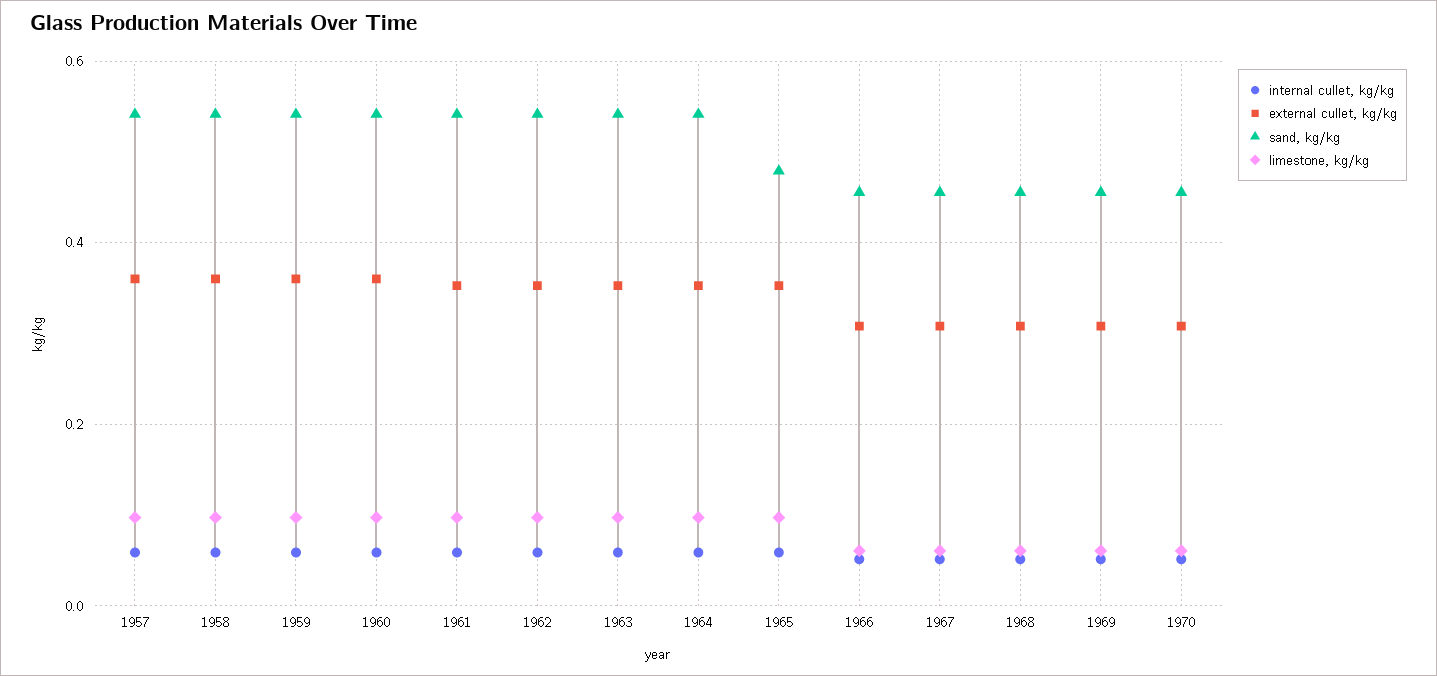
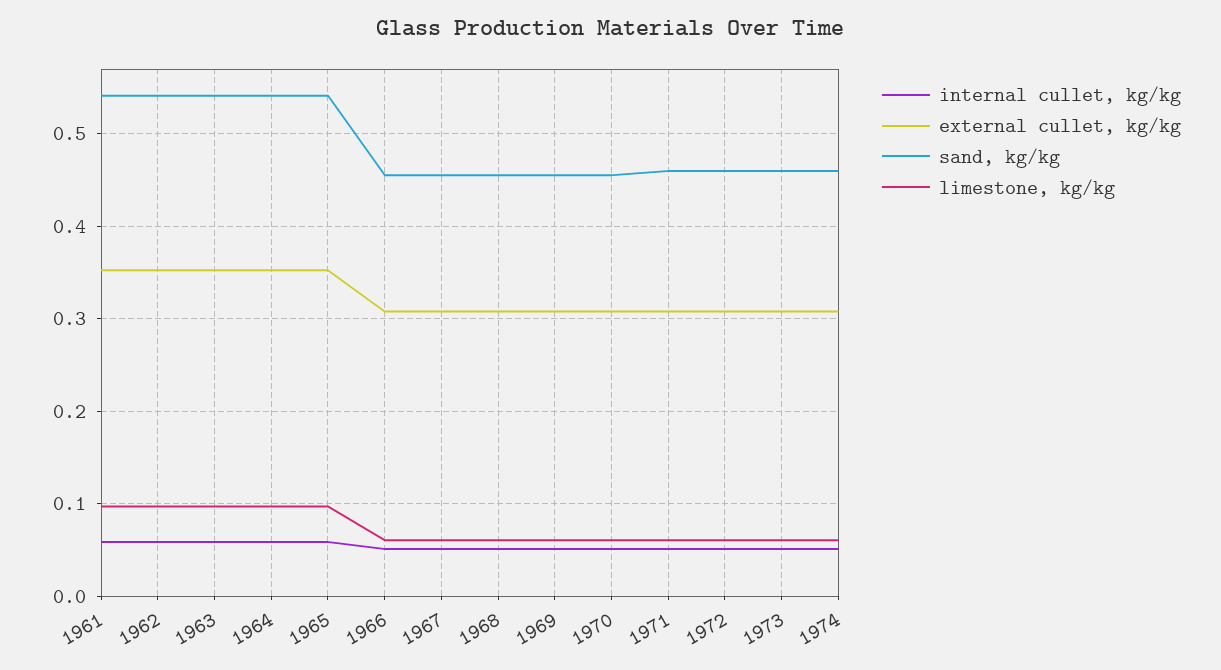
internal cullet, kg/kg, 1957: 0.06 -> none
external cullet, kg/kg, 1957: 0.36 -> none
sand, kg/kg, 1957: 0.54 -> none
limestone, kg/kg, 1957: 0.1 -> none
internal cullet, kg/kg, 1958: 0.06 -> none
external cullet, kg/kg, 1958: 0.36 -> none
sand, kg/kg, 1958: 0.54 -> none
limestone, kg/kg, 1958: 0.1 -> none
internal cullet, kg/kg, 1959: 0.06 -> none
external cullet, kg/kg, 1959: 0.36 -> none
sand, kg/kg, 1959: 0.54 -> none
limestone, kg/kg, 1959: 0.1 -> none
internal cullet, kg/kg, 1960: 0.06 -> none
external cullet, kg/kg, 1960: 0.36 -> none
sand, kg/kg, 1960: 0.54 -> none
limestone, kg/kg, 1960: 0.1 -> none
sand, kg/kg, 1965: 0.48 -> 0.54
internal cullet, kg/kg, 1971: none -> 0.05
external cullet, kg/kg, 1971: none -> 0.31
sand, kg/kg, 1971: none -> 0.46
limestone, kg/kg, 1971: none -> 0.06
internal cullet, kg/kg, 1972: none -> 0.05
external cullet, kg/kg, 1972: none -> 0.31
sand, kg/kg, 1972: none -> 0.46
limestone, kg/kg, 1972: none -> 0.06
internal cullet, kg/kg, 1973: none -> 0.05
external cullet, kg/kg, 1973: none -> 0.31
sand, kg/kg, 1973: none -> 0.46
limestone, kg/kg, 1973: none -> 0.06
internal cullet, kg/kg, 1974: none -> 0.05
external cullet, kg/kg, 1974: none -> 0.31
sand, kg/kg, 1974: none -> 0.46
limestone, kg/kg, 1974: none -> 0.06

